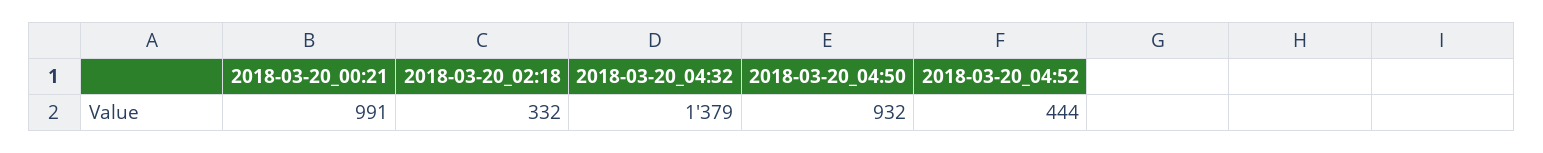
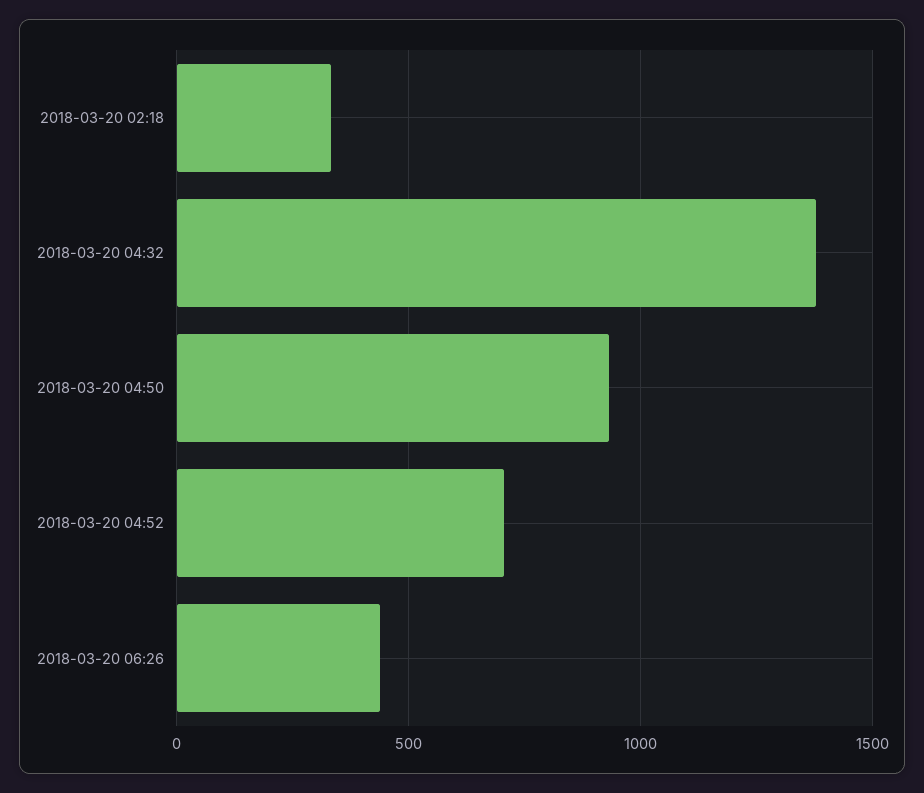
2018-03-20_00:21: 991 -> none
2018-03-20_04:52: 444 -> 700
2018-03-20 06:26: none -> 450

